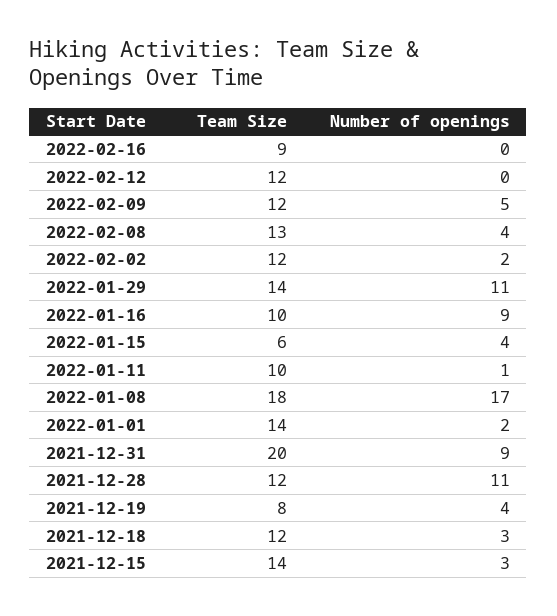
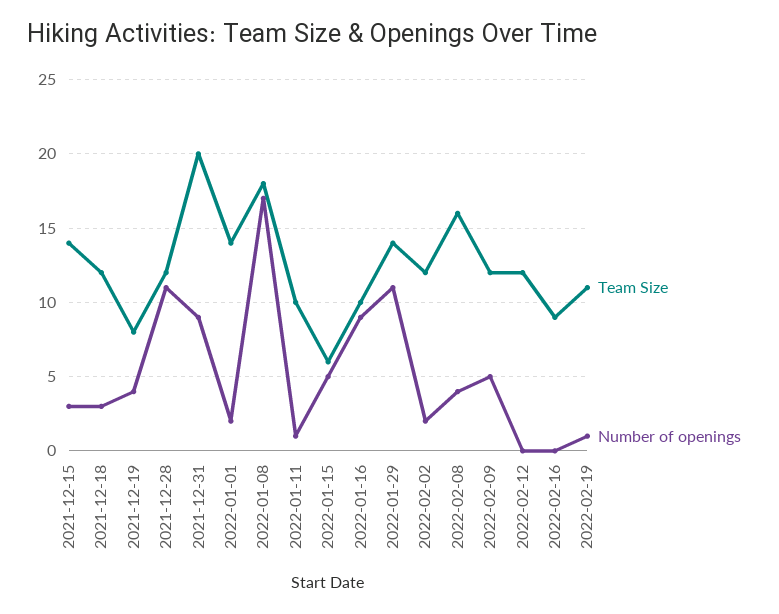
Team Size, 2022-02-08: 13 -> 16
Number of openings, 2022-01-15: 4 -> 5
Team Size, 2022-02-19: none -> 11
Number of openings, 2022-02-19: none -> 1

